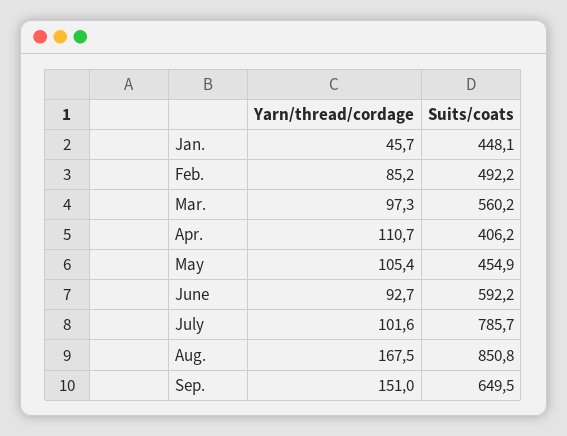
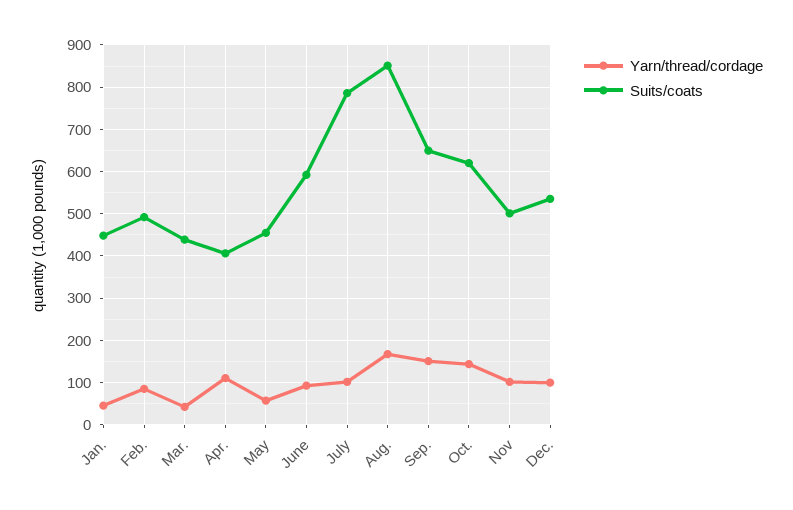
Yarn/thread/cordage, Mar.: 97.3 -> 40
Suits/coats, Mar.: 560.2 -> 440
Yarn/thread/cordage, May: 105.4 -> 60
Yarn/thread/cordage, Oct.: none -> 140
Suits/coats, Oct.: none -> 620
Yarn/thread/cordage, Nov: none -> 100
Suits/coats, Nov: none -> 500
Yarn/thread/cordage, Dec.: none -> 100
Suits/coats, Dec.: none -> 540

